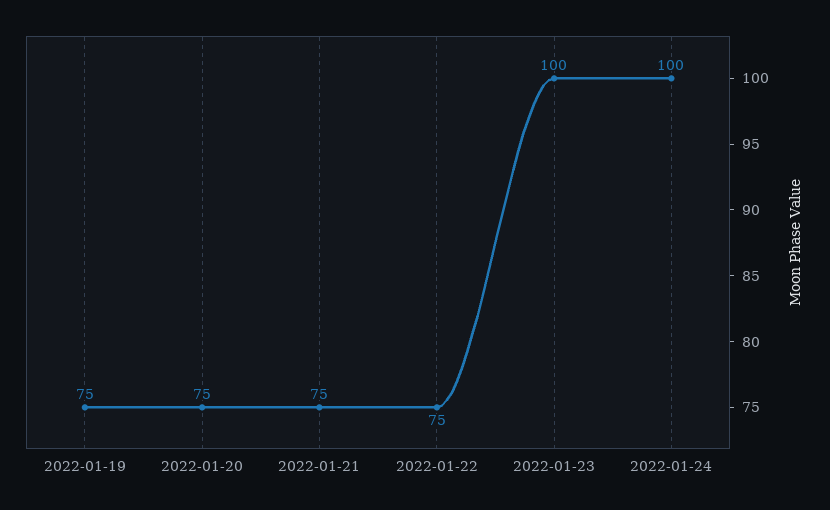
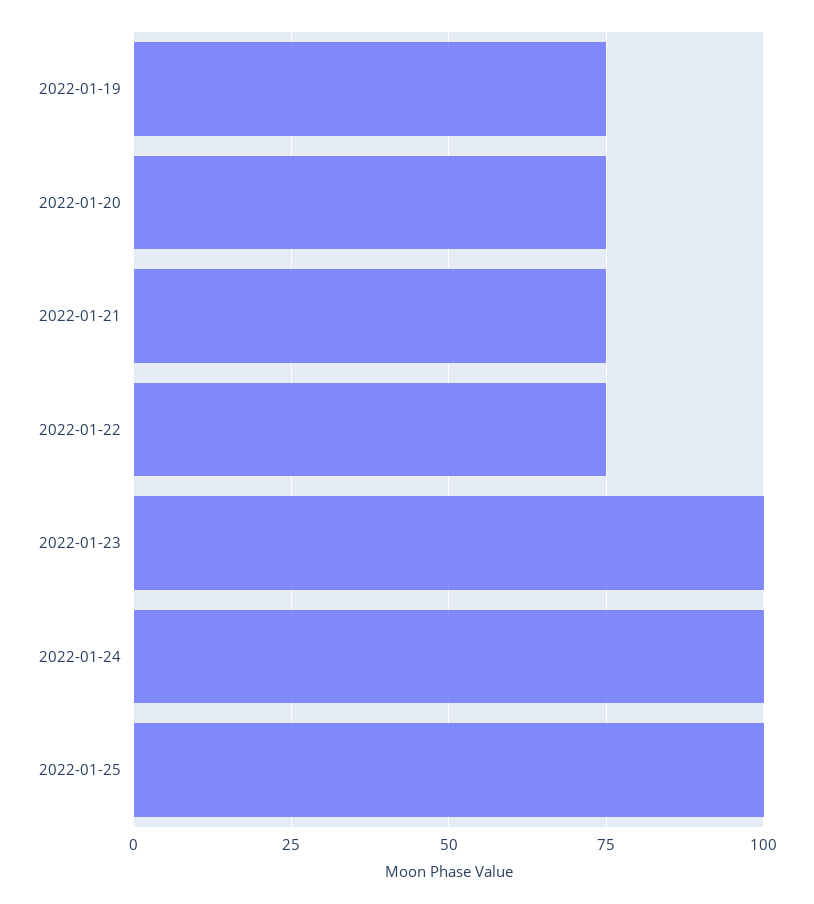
2022-01-25: none -> 100

